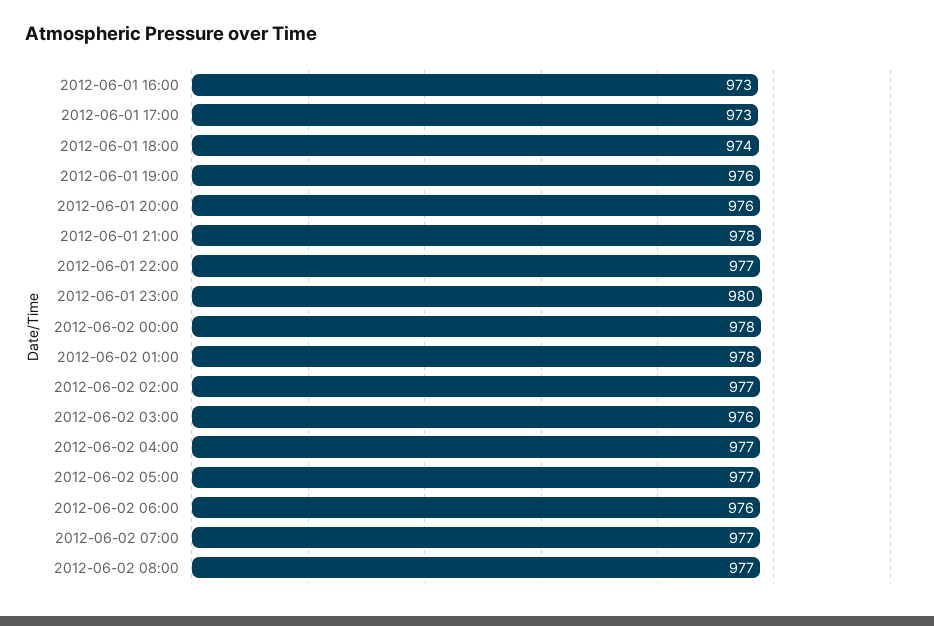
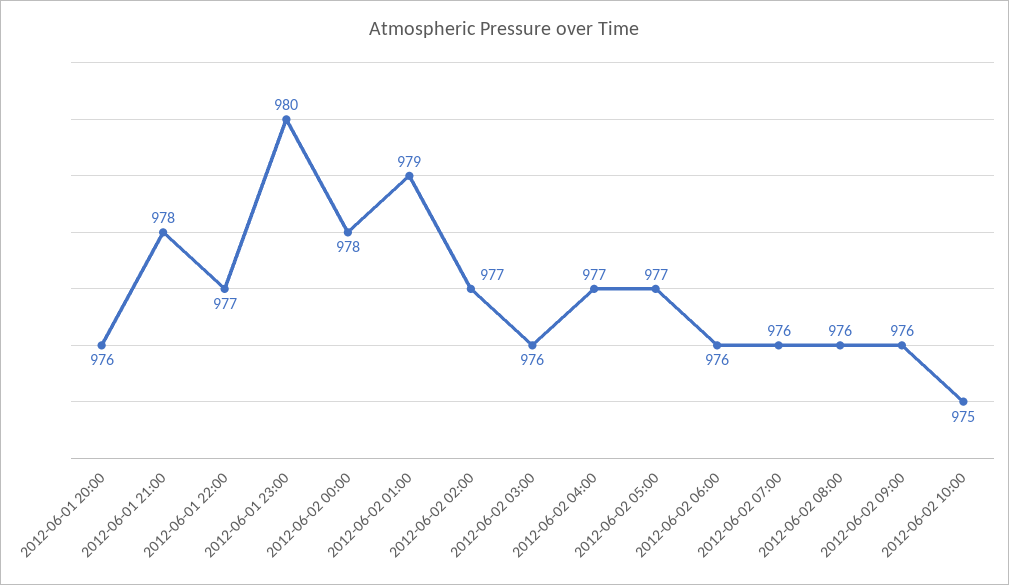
2012-06-01 16:00: 973 -> none
2012-06-01 17:00: 973 -> none
2012-06-01 18:00: 974 -> none
2012-06-01 19:00: 976 -> none
2012-06-02 01:00: 978 -> 979
2012-06-02 07:00: 977 -> 976
2012-06-02 08:00: 977 -> 976
2012-06-02 09:00: none -> 976
2012-06-02 10:00: none -> 975

